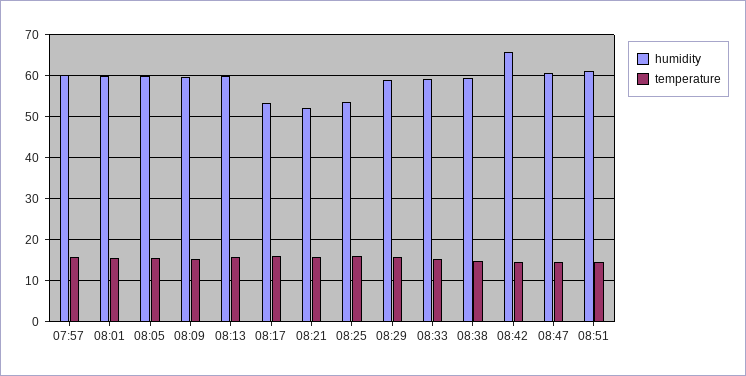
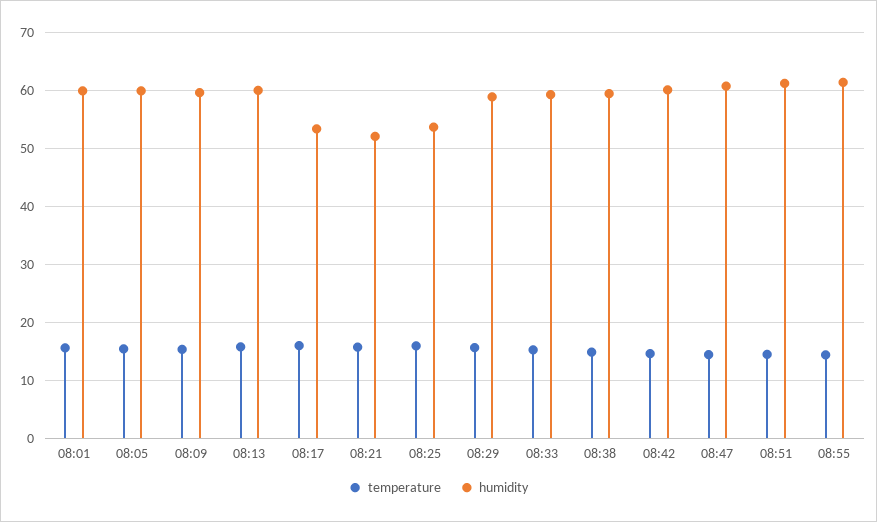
humidity, 07:57: 60 -> none
temperature, 07:57: 16 -> none
humidity, 08:42: 66 -> 60
temperature, 08:55: none -> 14
humidity, 08:55: none -> 62

